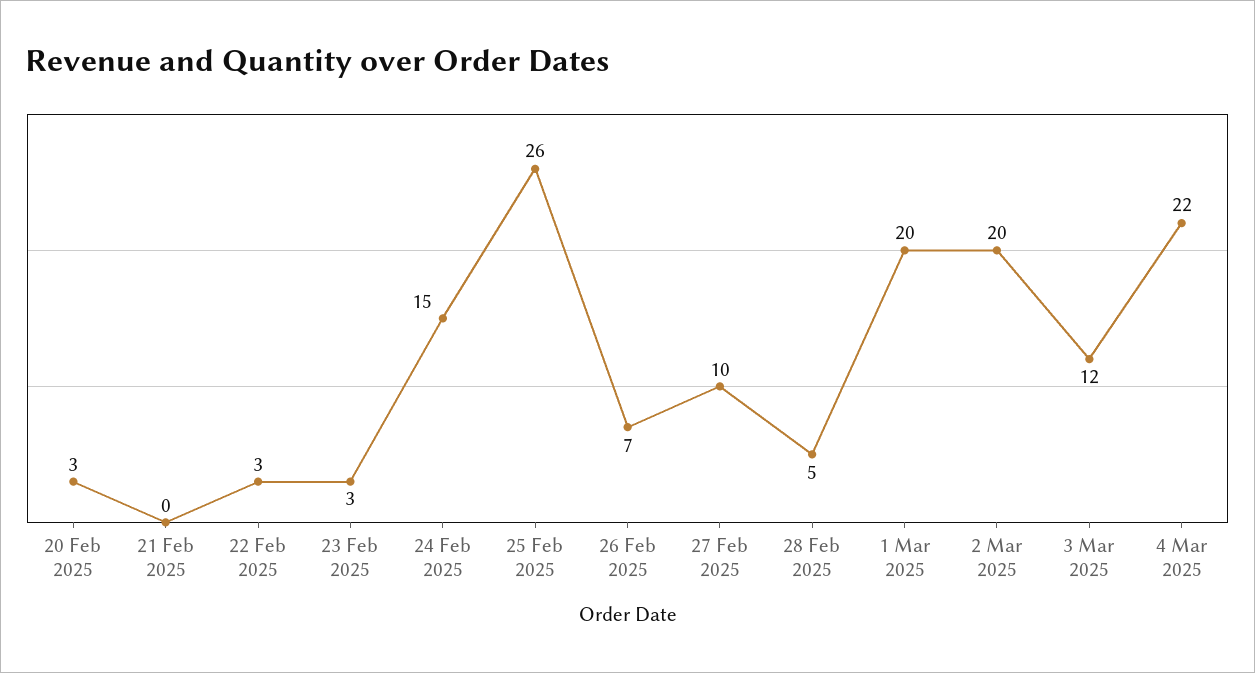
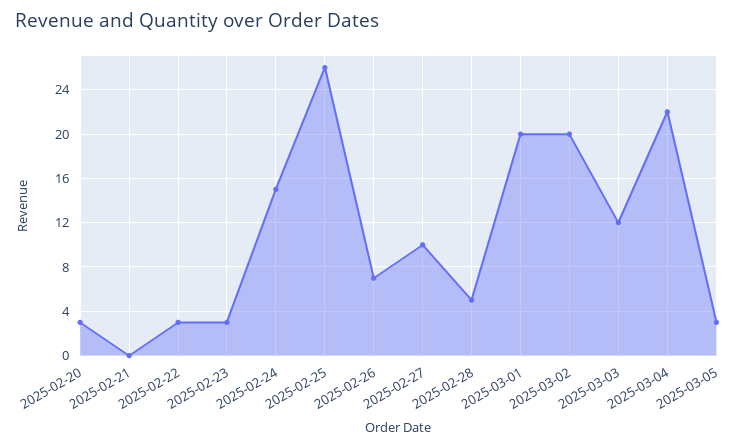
2025-03-05: none -> 3

